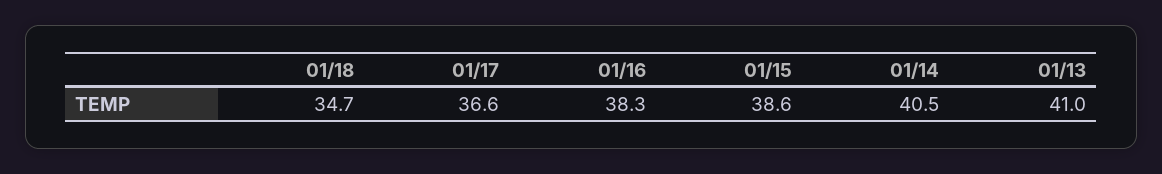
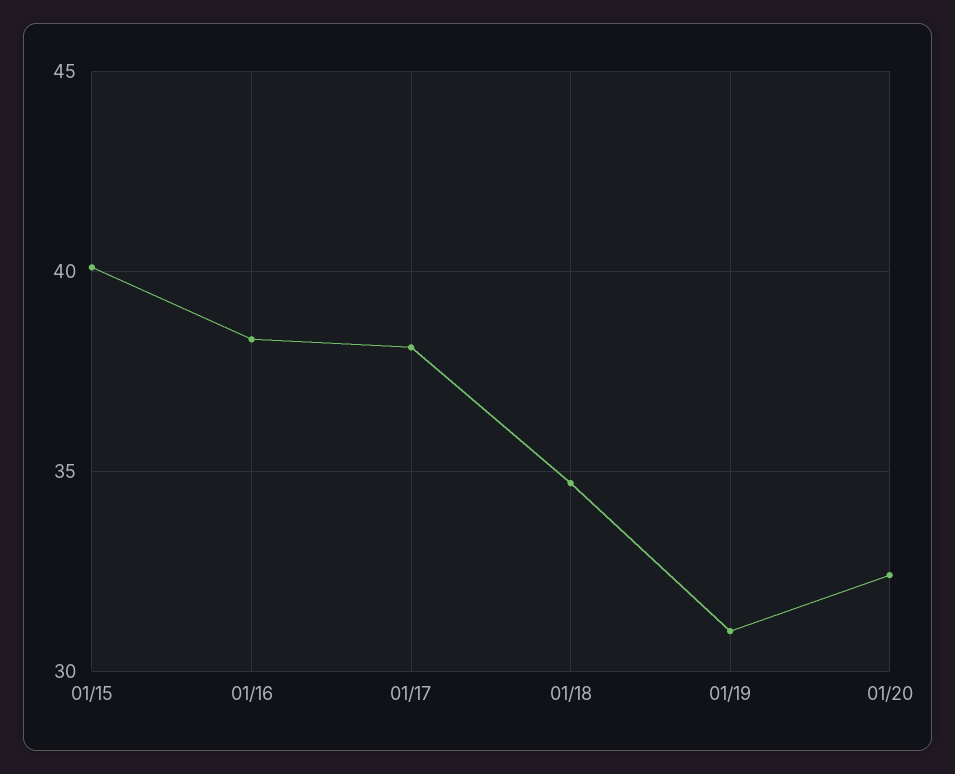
01/17: 36.6 -> 38
01/15: 38.6 -> 40
01/14: 40.5 -> none
01/13: 41 -> none
01/19: none -> 31
01/20: none -> 32.5

